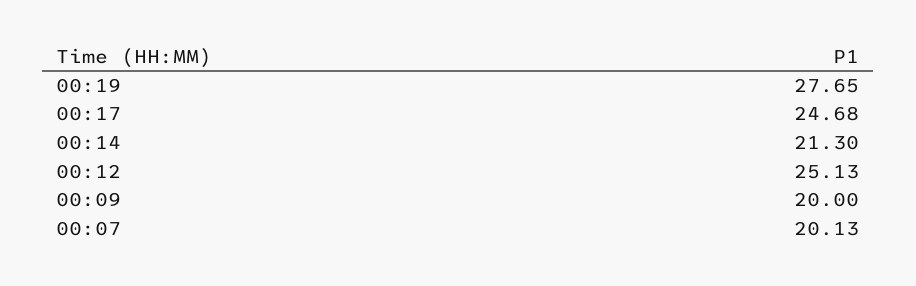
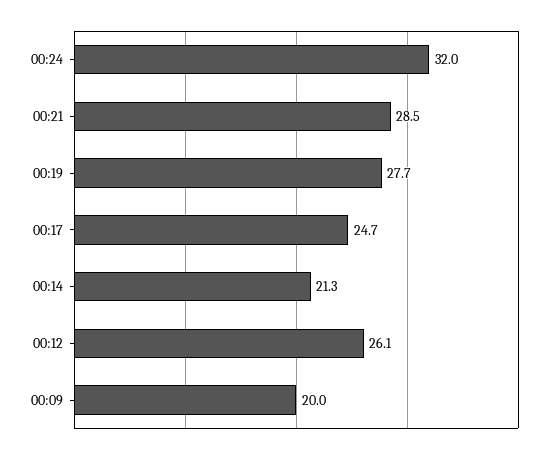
00:12: 25.13 -> 26.1
00:07: 20.13 -> none
00:24: none -> 32
00:21: none -> 28.5

